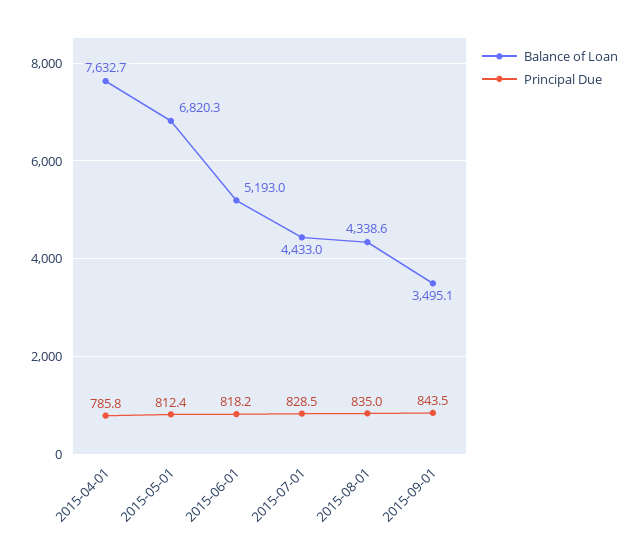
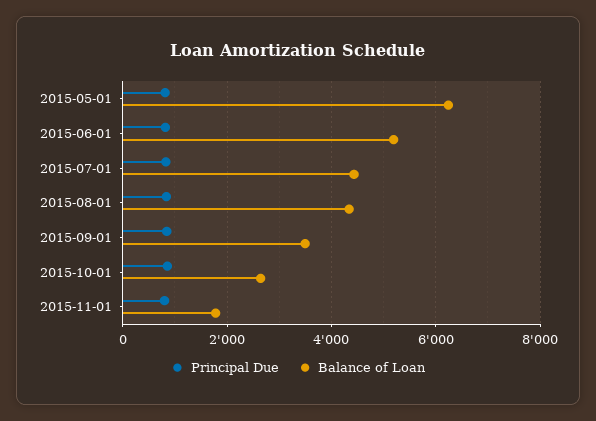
Balance of Loan, 2015-04-01: 7632.7 -> none
Principal Due, 2015-04-01: 785.8 -> none
Balance of Loan, 2015-05-01: 6820.3 -> 6200
Principal Due, 2015-10-01: none -> 800
Balance of Loan, 2015-10-01: none -> 2600
Principal Due, 2015-11-01: none -> 800
Balance of Loan, 2015-11-01: none -> 1800

